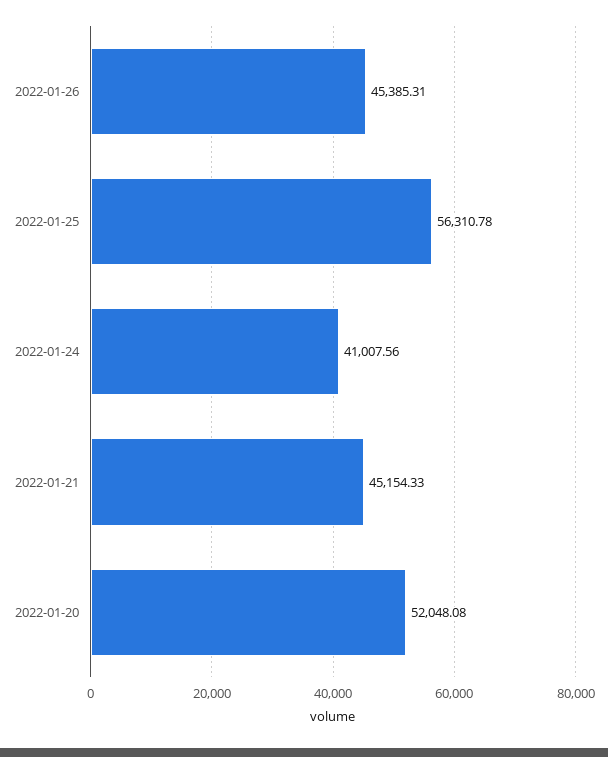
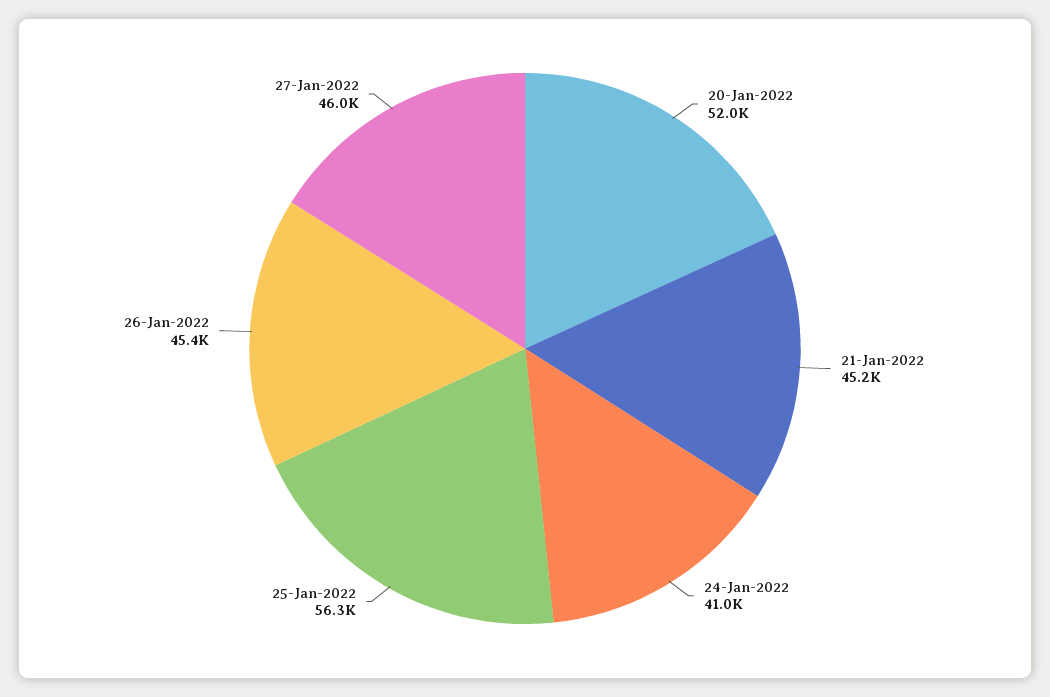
27-Jan-2022: none -> 46000

